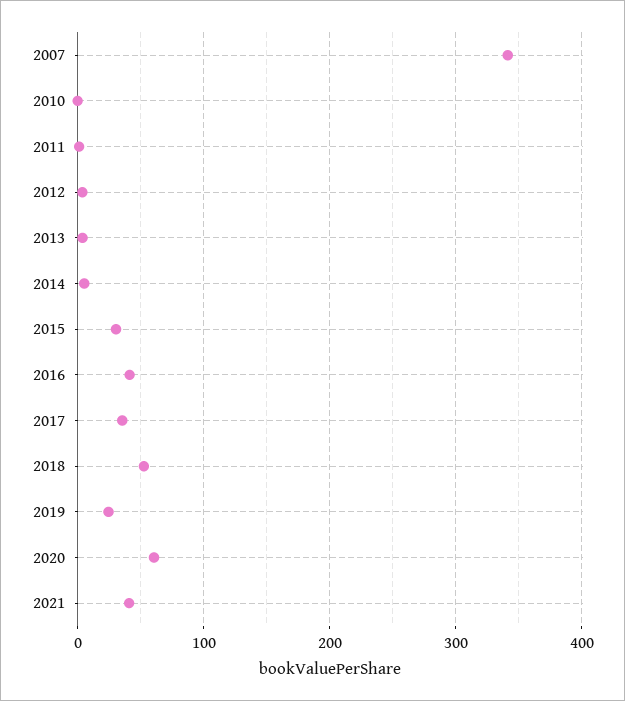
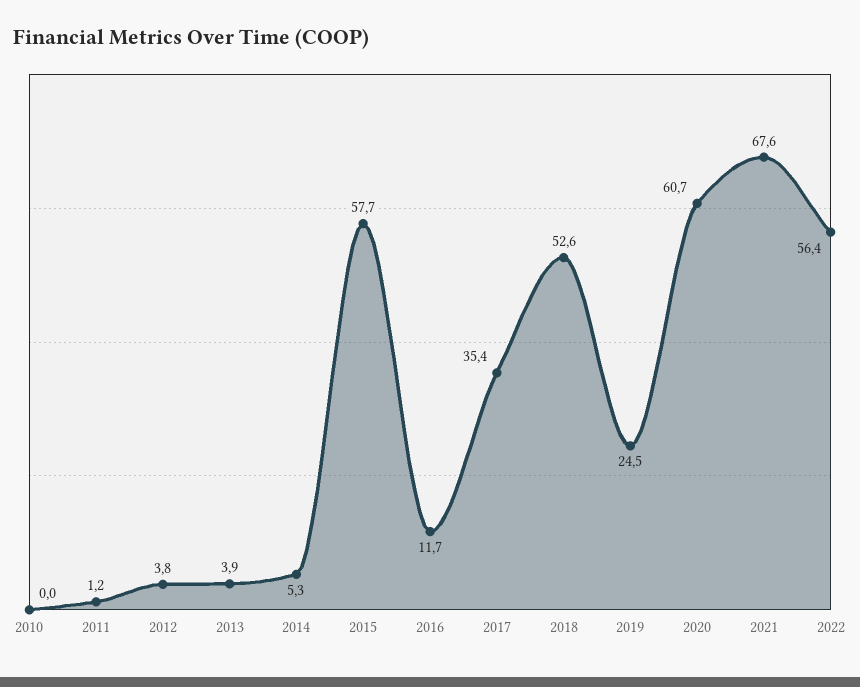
2007: 340 -> none
2015: 30 -> 57.7
2016: 40 -> 11.7
2021: 40 -> 67.6
2022: none -> 56.4

